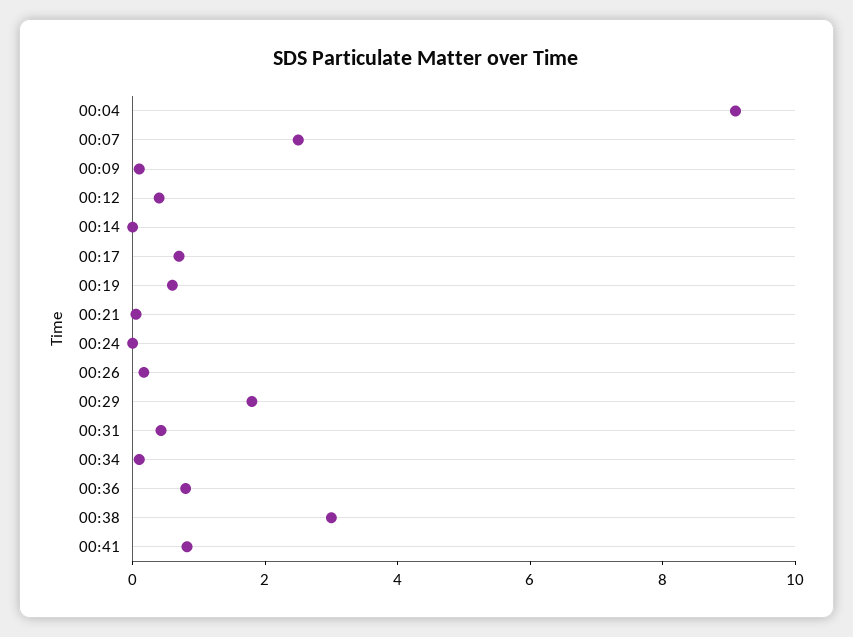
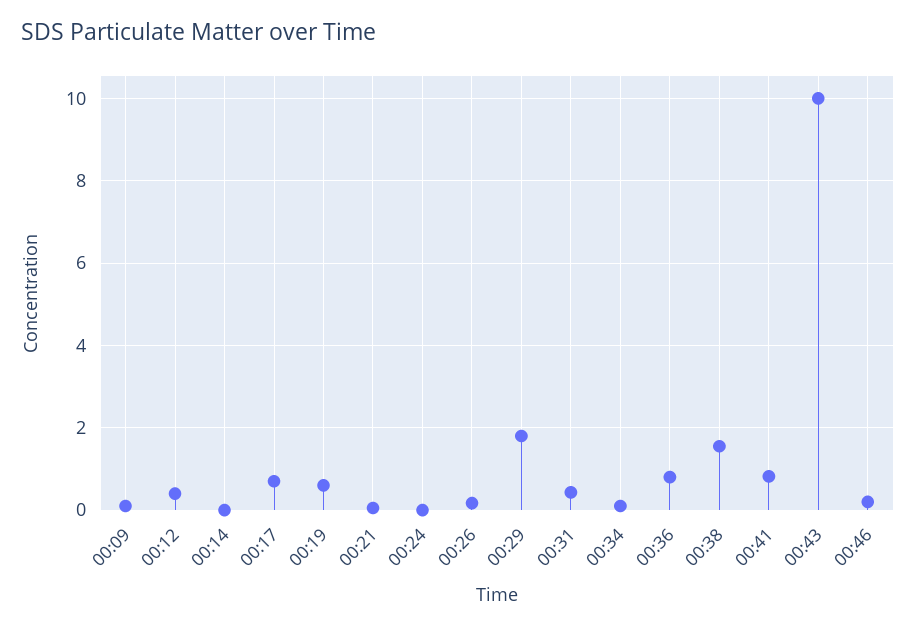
00:04: 9 -> none
00:07: 2.5 -> none
00:38: 3 -> 1.6
00:43: none -> 10
00:46: none -> 0.2

